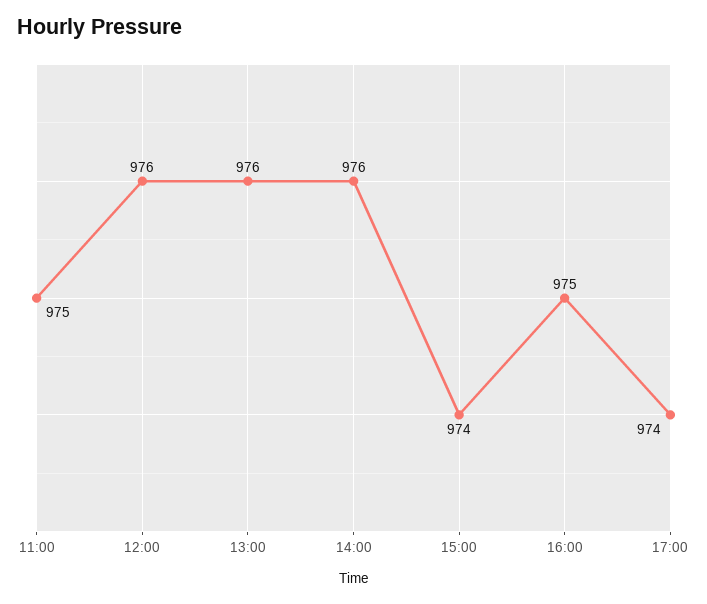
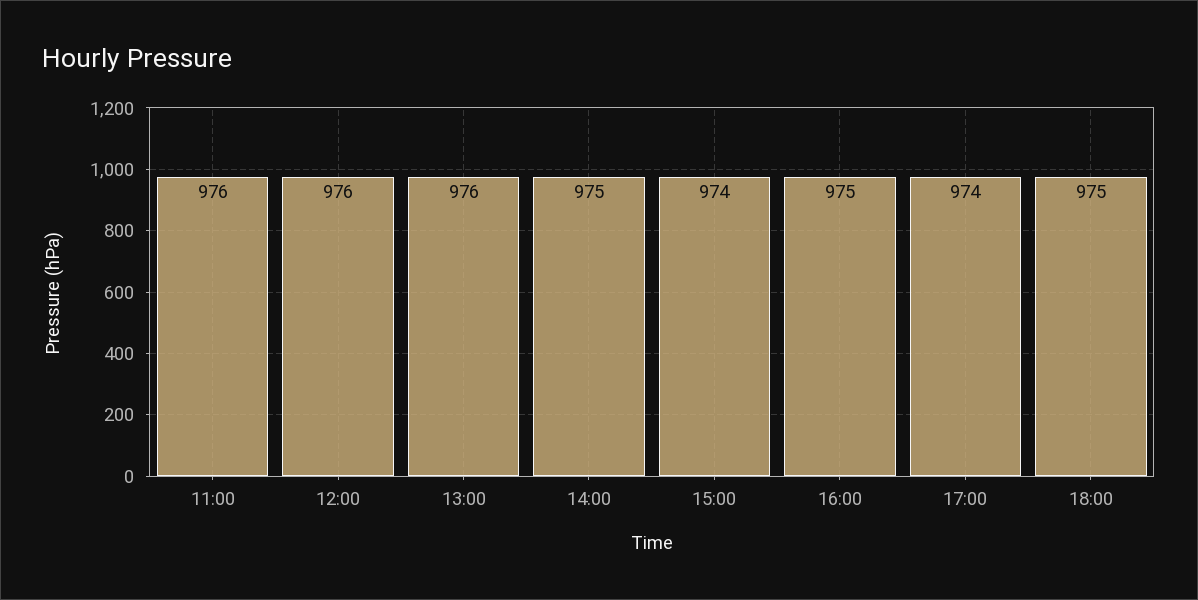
11:00: 975 -> 976
14:00: 976 -> 975
18:00: none -> 975

